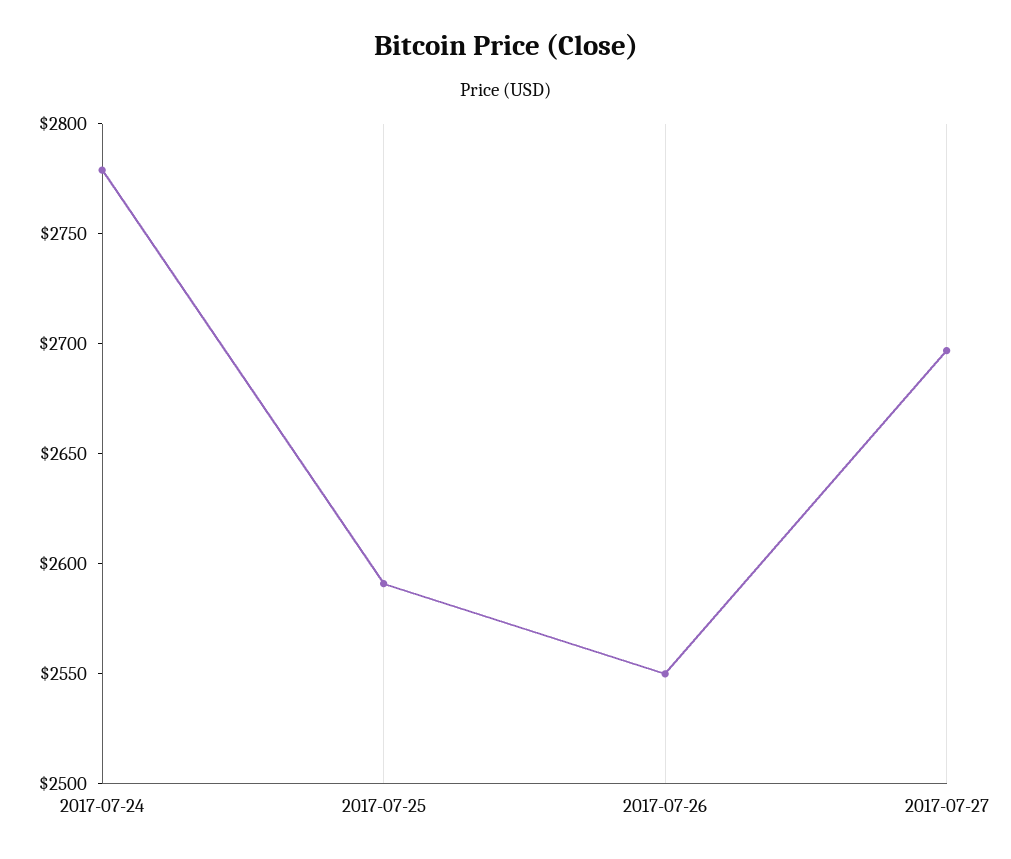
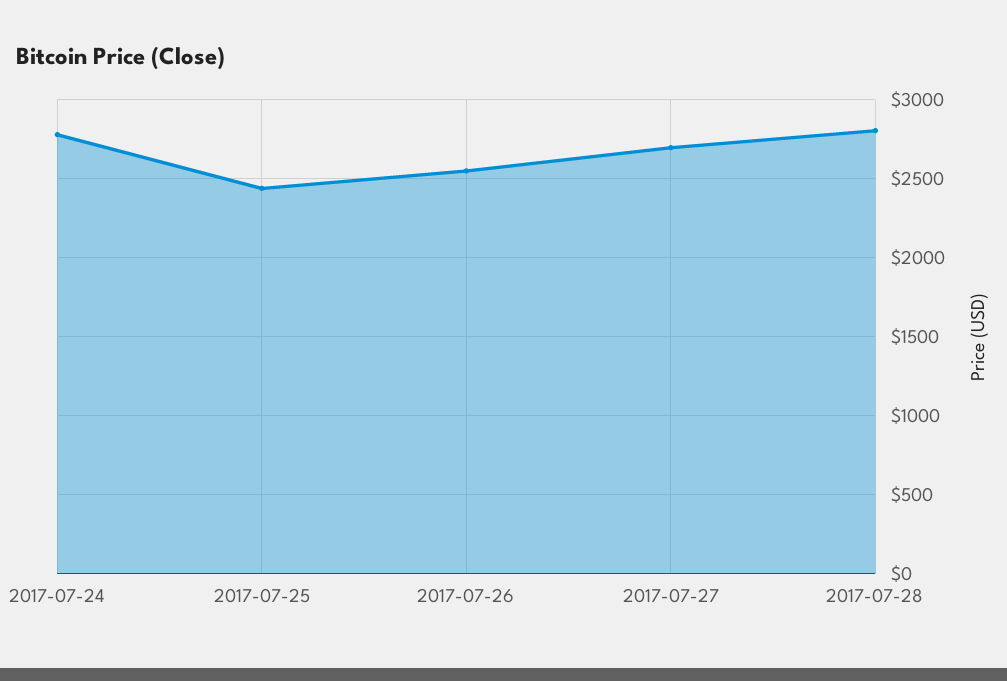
2017-07-25: 2590 -> 2450
2017-07-28: none -> 2800

